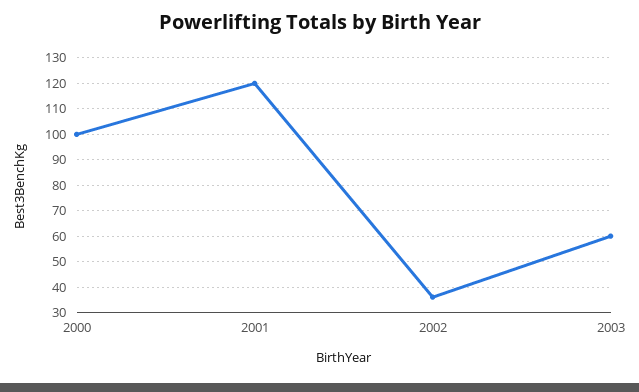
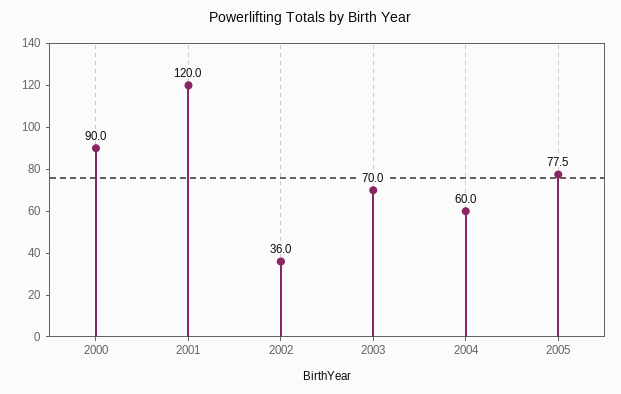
2000: 100 -> 90
2003: 60 -> 70
2004: none -> 60
2005: none -> 77.5

